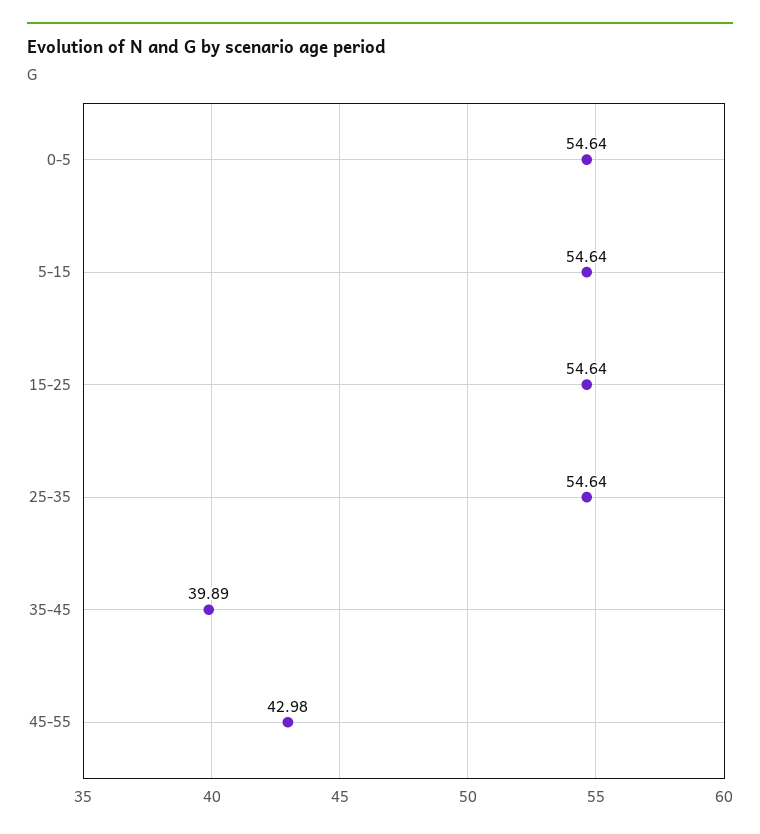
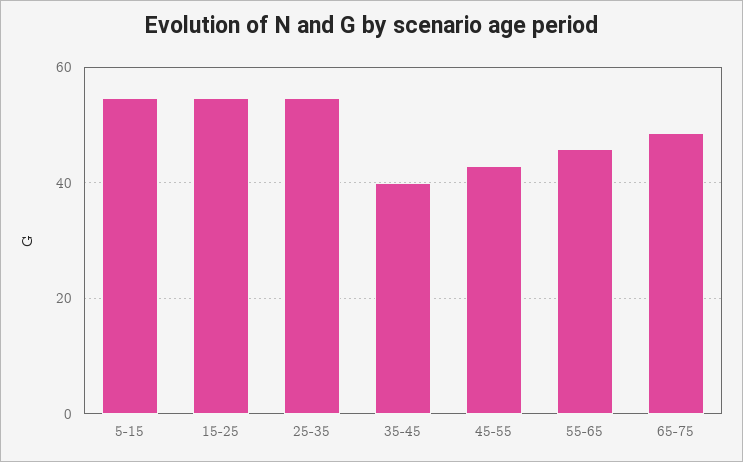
0-5: 54.64 -> none
55-65: none -> 46
65-75: none -> 48

